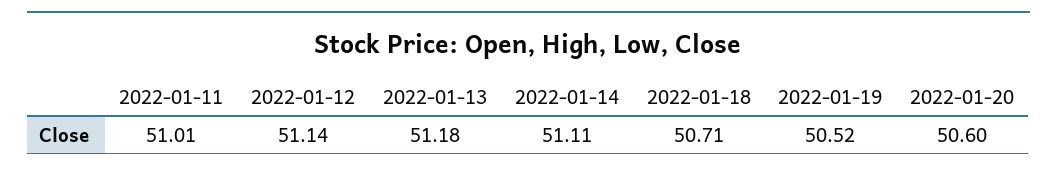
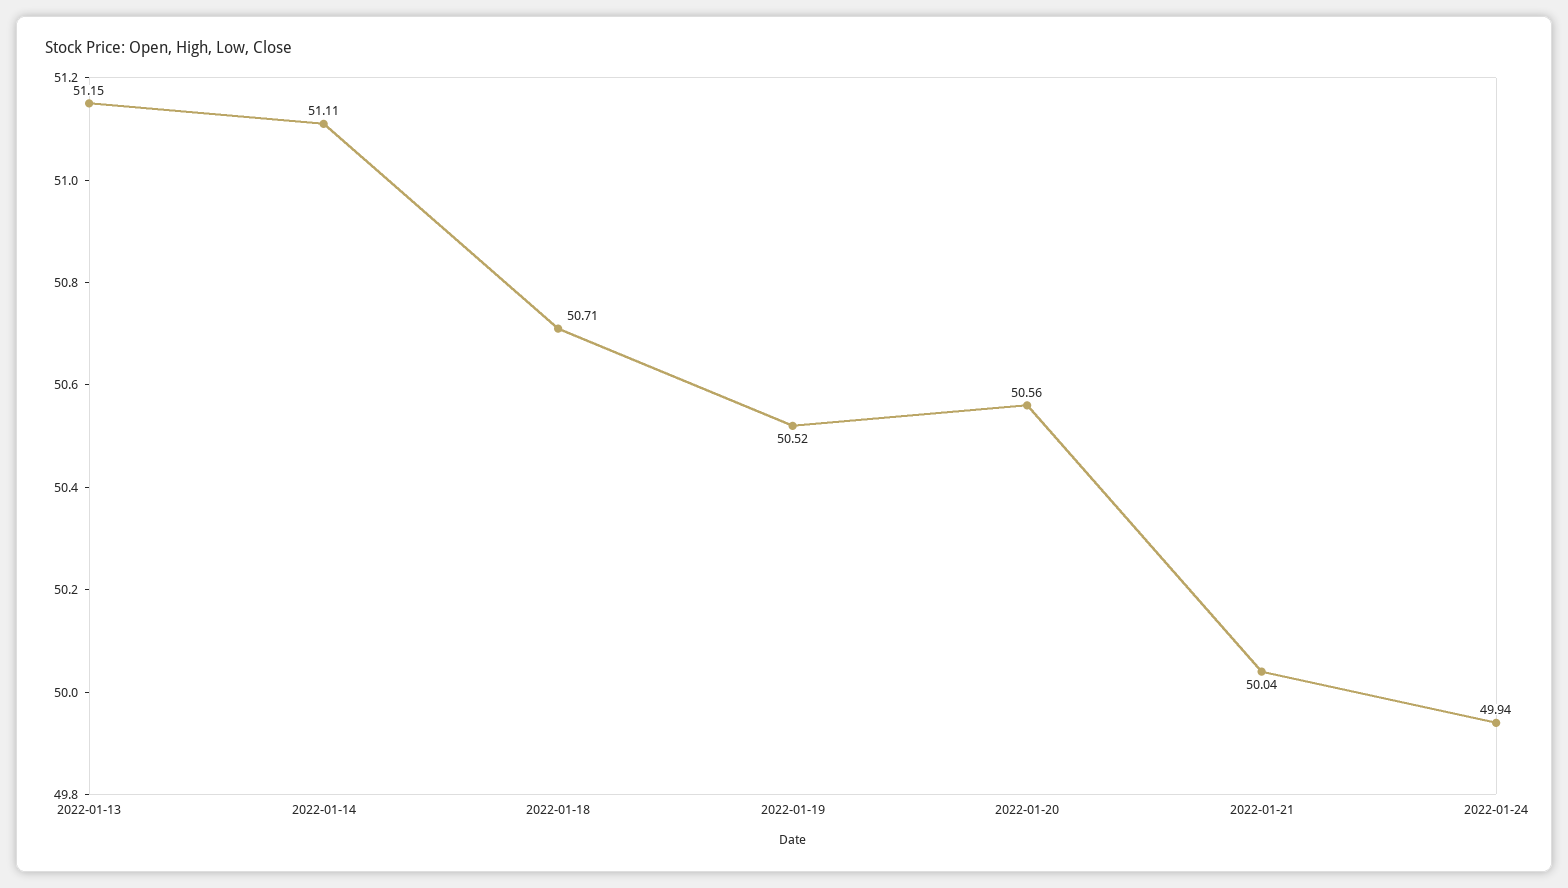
2022-01-11: 51.01 -> none
2022-01-12: 51.14 -> none
2022-01-13: 51.18 -> 51.15
2022-01-20: 50.6 -> 50.56
2022-01-21: none -> 50.04
2022-01-24: none -> 49.94

